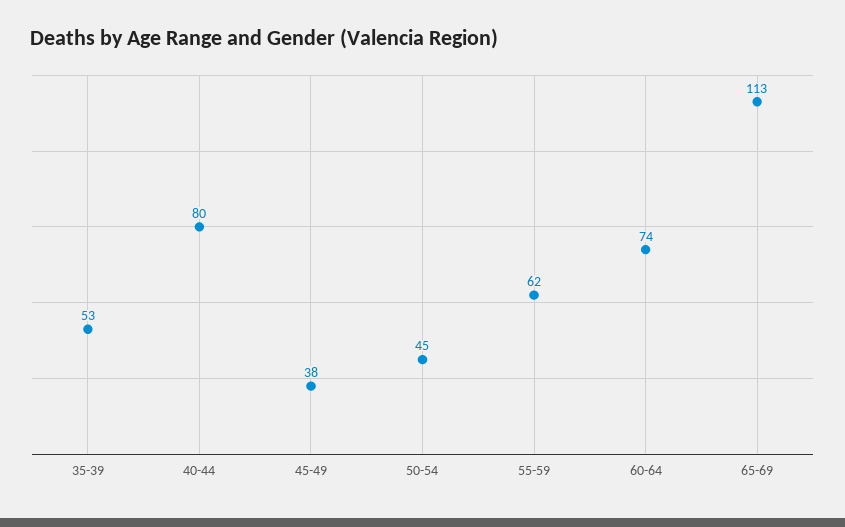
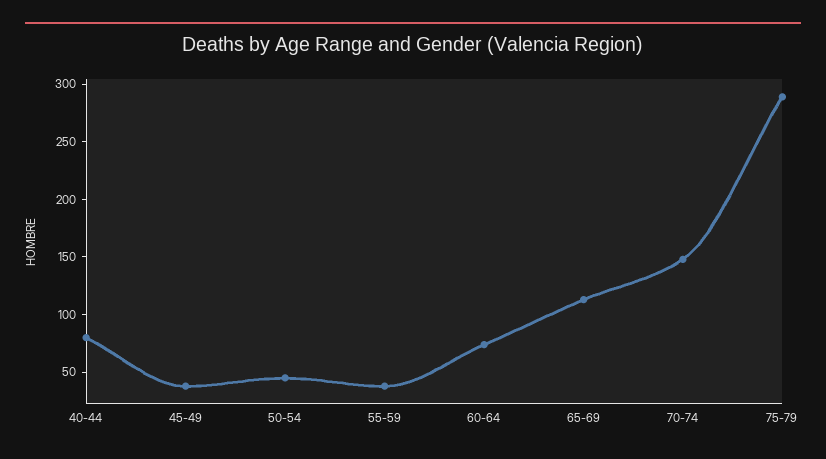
35-39: 53 -> none
55-59: 62 -> 40
70-74: none -> 150
75-79: none -> 290

